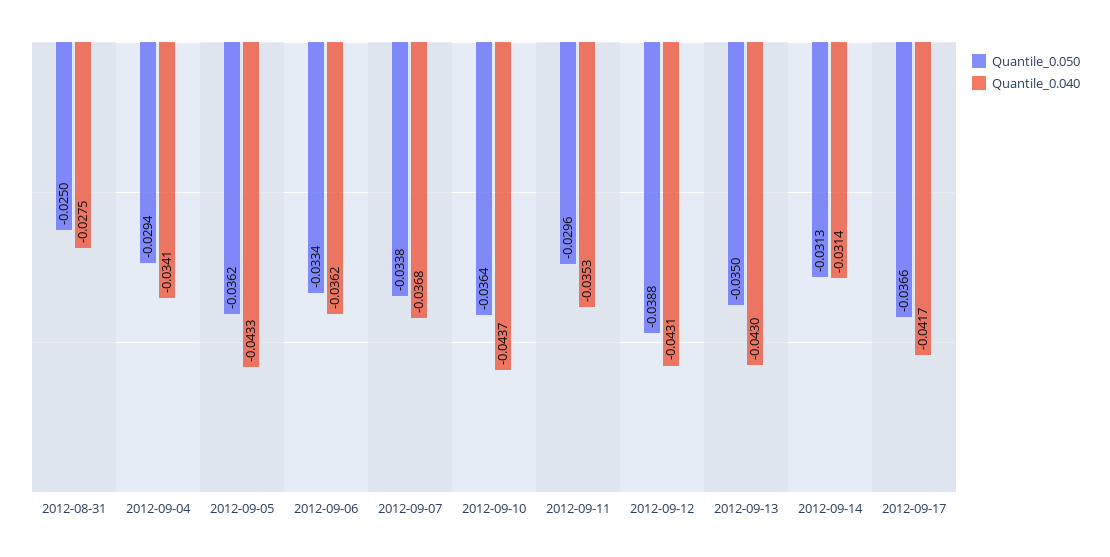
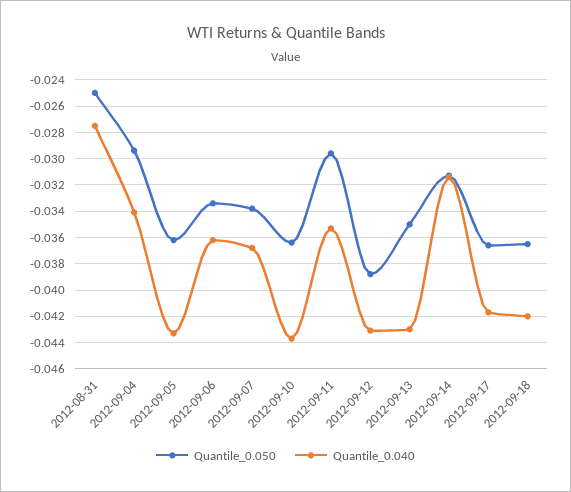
Quantile_0.050, 2012-09-18: none -> -0.0365
Quantile_0.040, 2012-09-18: none -> -0.042

